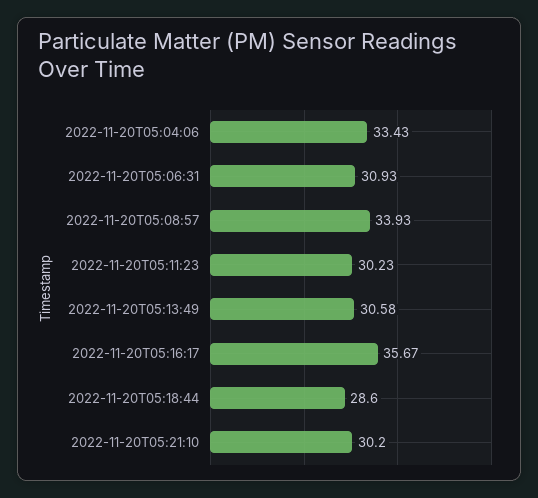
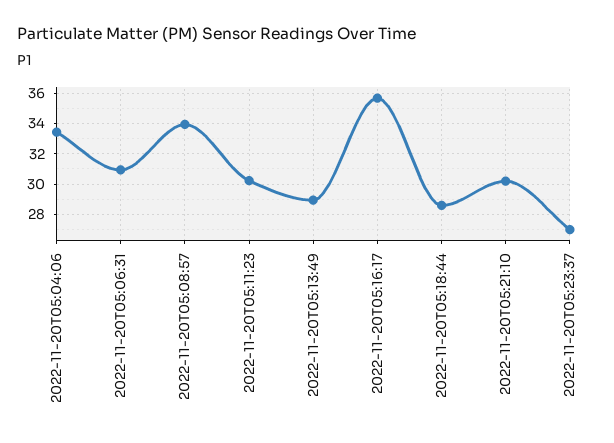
2022-11-20T05:13:49: 30.58 -> 29
2022-11-20T05:23:37: none -> 27

